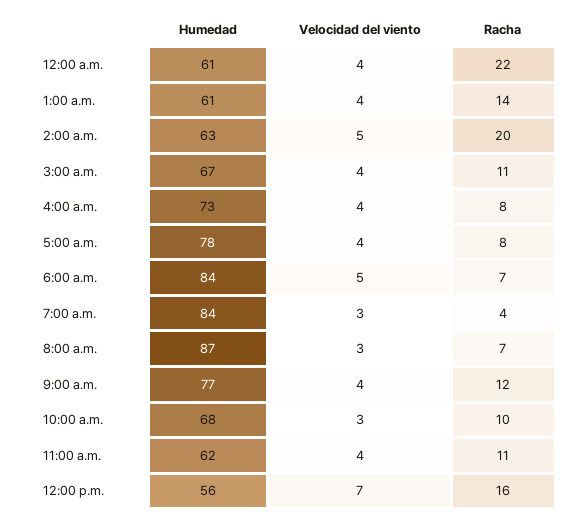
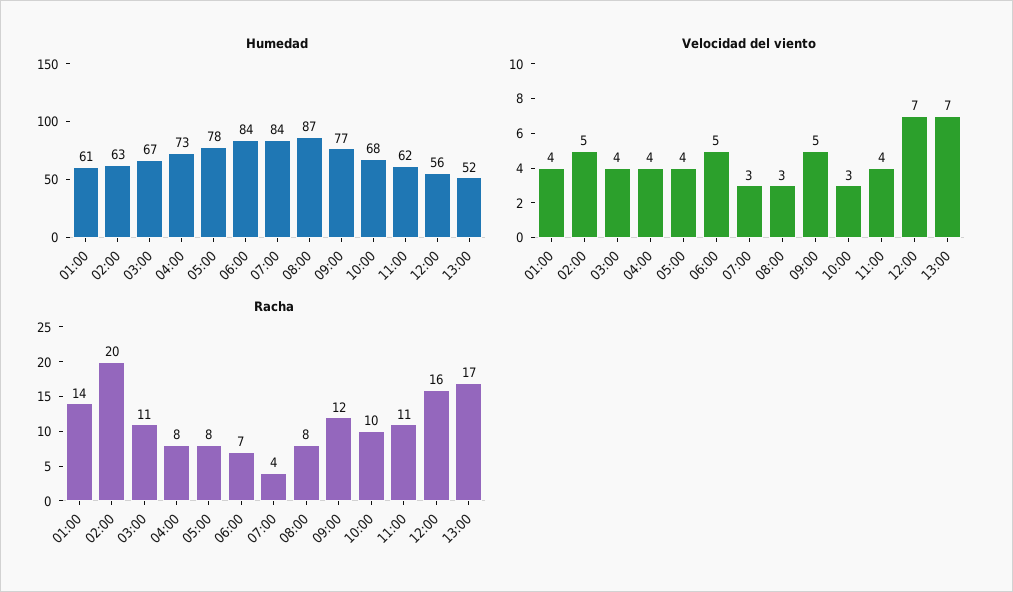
Humedad, 12:00 a.m.: 61 -> none
Velocidad del viento, 12:00 a.m.: 4 -> none
Racha, 12:00 a.m.: 22 -> none
Racha, 8:00 a.m.: 7 -> 8
Velocidad del viento, 9:00 a.m.: 4 -> 5
Humedad, 13:00: none -> 52
Velocidad del viento, 13:00: none -> 7
Racha, 13:00: none -> 17

